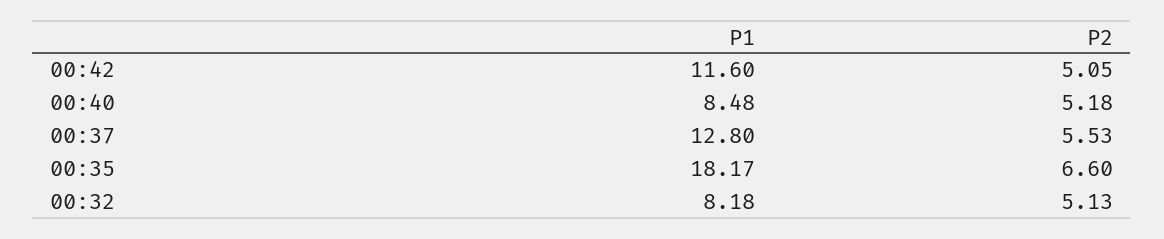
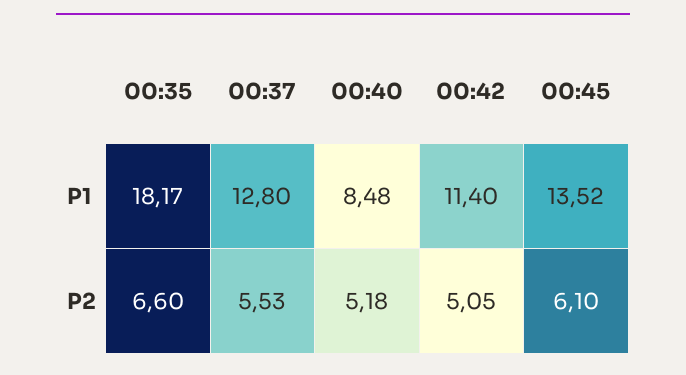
P1, 00:42: 11.6 -> 11.4
P1, 00:32: 8.18 -> none
P2, 00:32: 5.13 -> none
P1, 00:45: none -> 13.52
P2, 00:45: none -> 6.1

